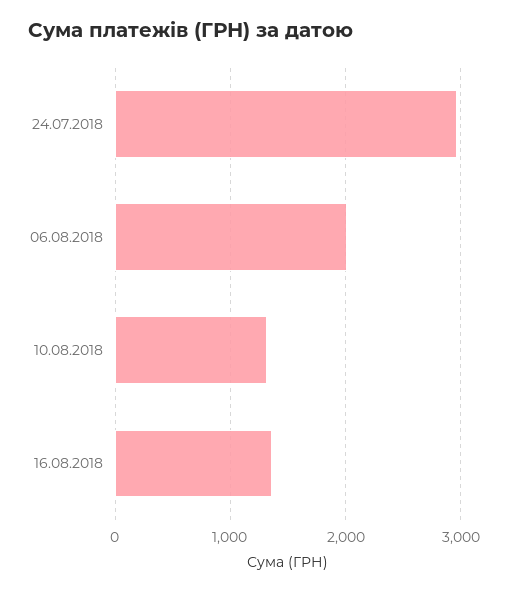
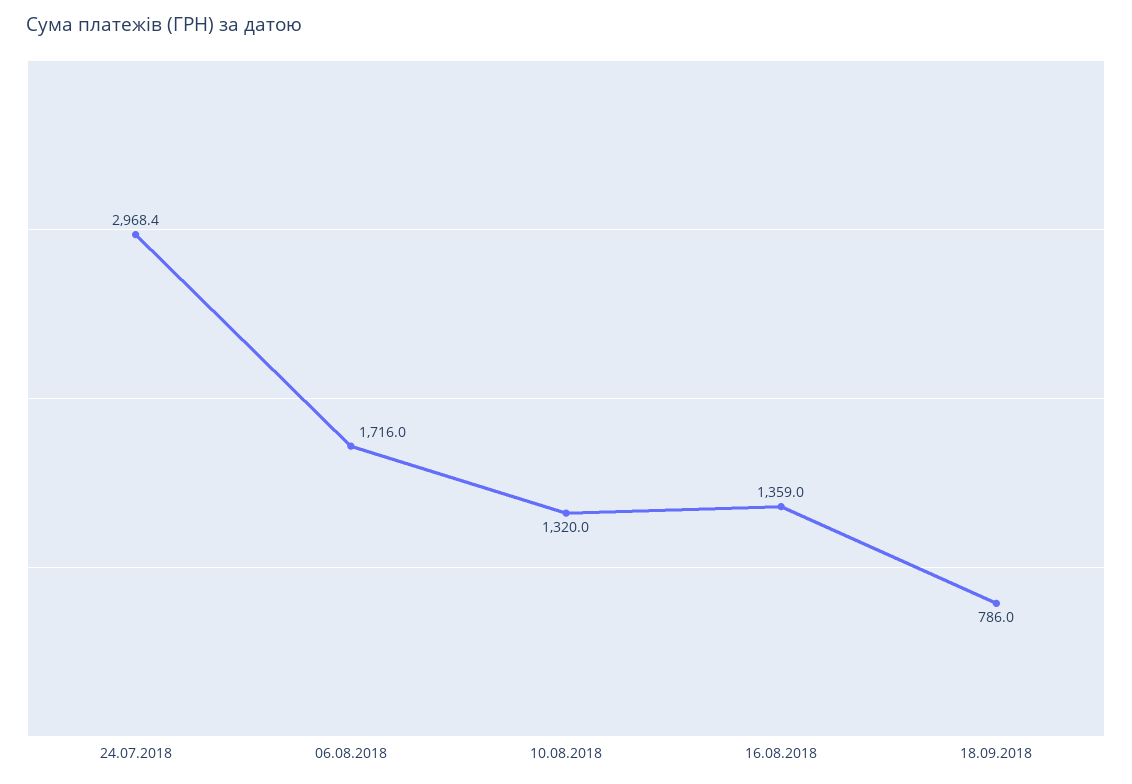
06.08.2018: 2000 -> 1716
18.09.2018: none -> 786

